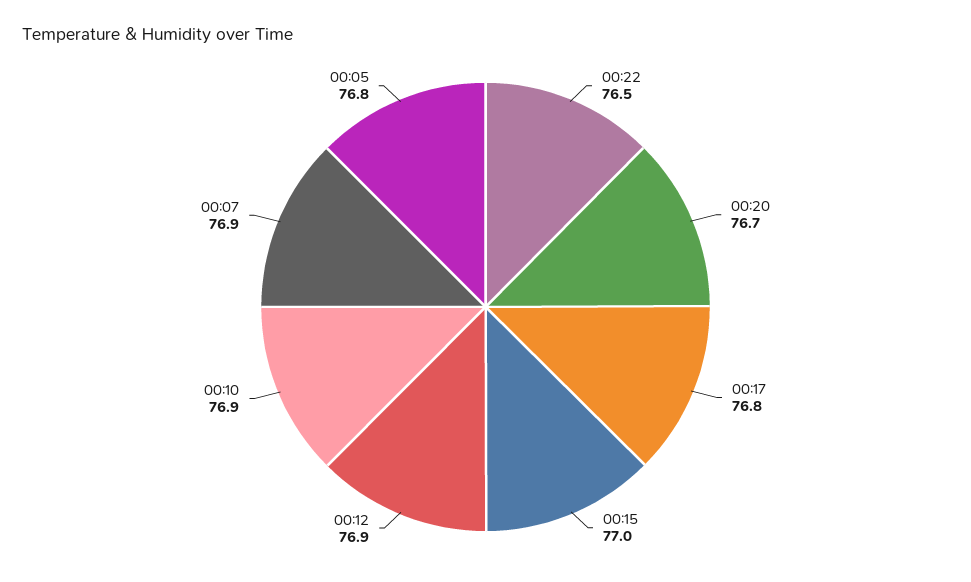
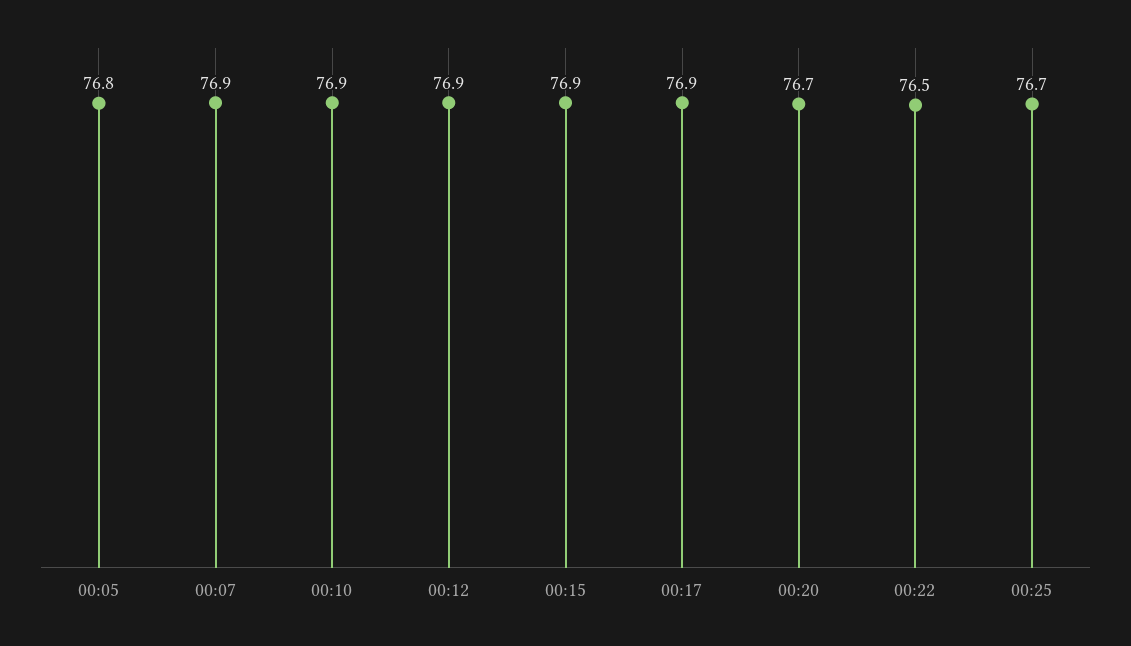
00:17: 76.8 -> 76.9
00:15: 77 -> 76.9
00:25: none -> 76.7

